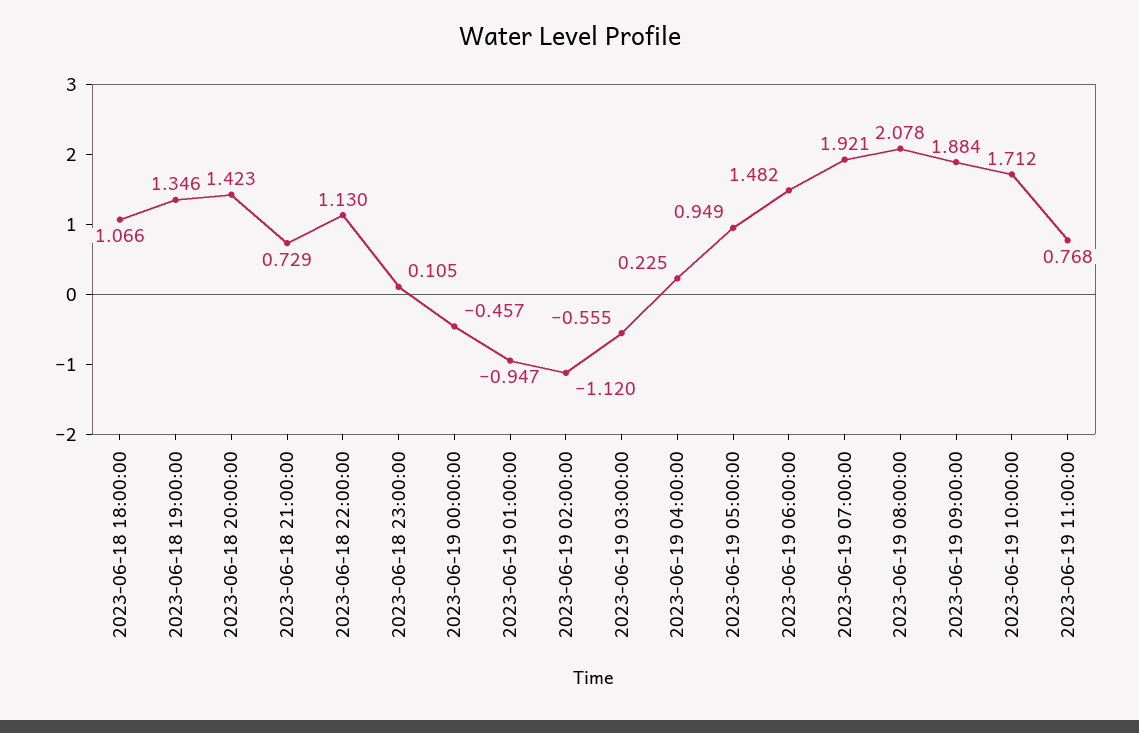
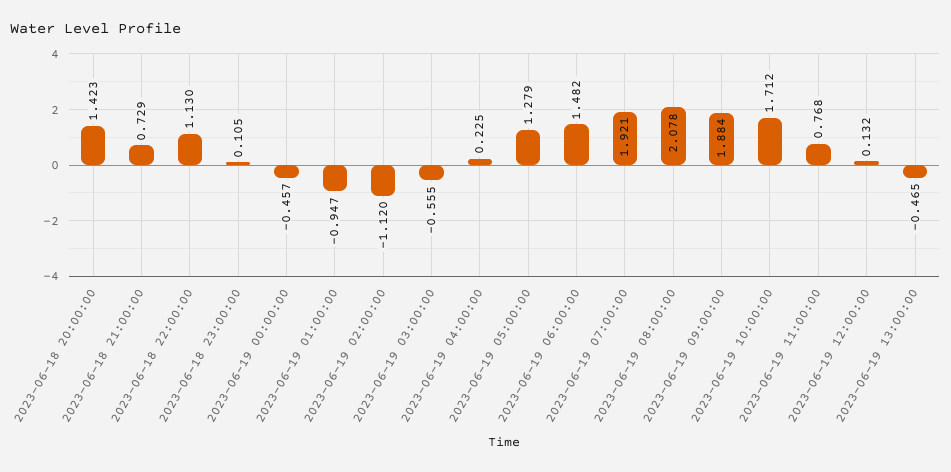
2023-06-18 18:00:00: 1.066 -> none
2023-06-18 19:00:00: 1.346 -> none
2023-06-19 05:00:00: 0.949 -> 1.279
2023-06-19 12:00:00: none -> 0.132
2023-06-19 13:00:00: none -> -0.465

